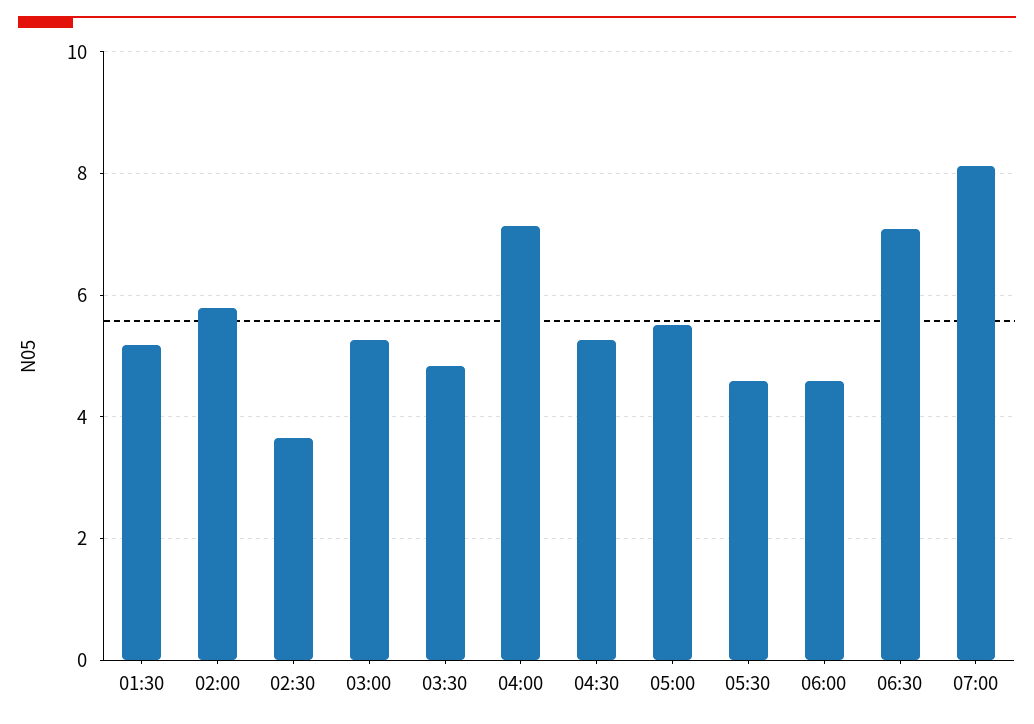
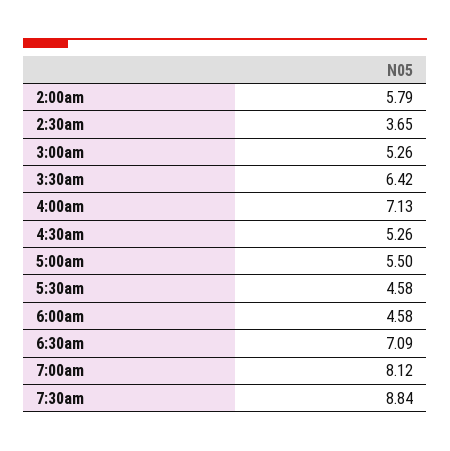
01:30: 5.2 -> none
03:30: 4.8 -> 6.42
7:30am: none -> 8.84

